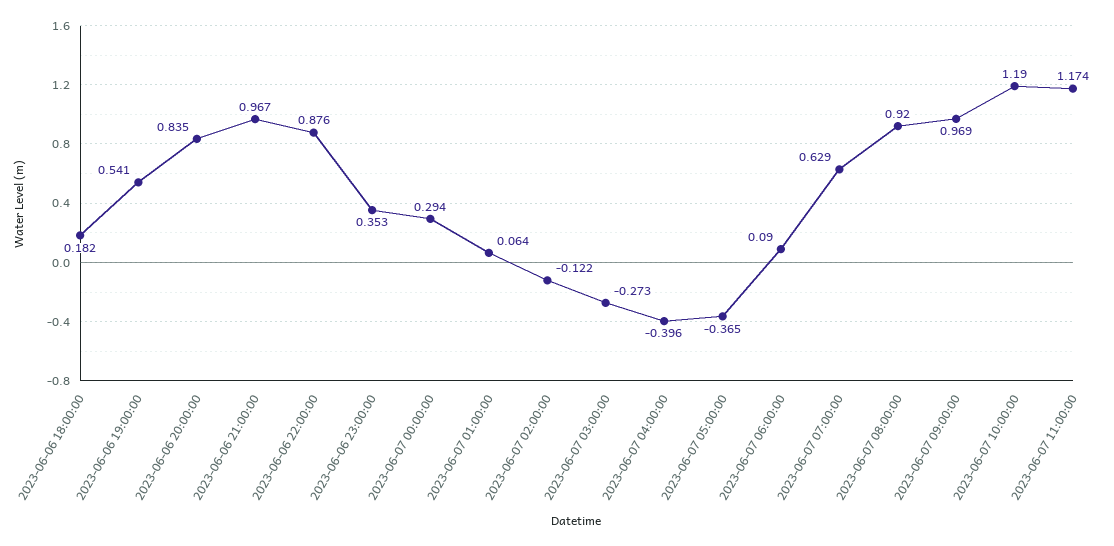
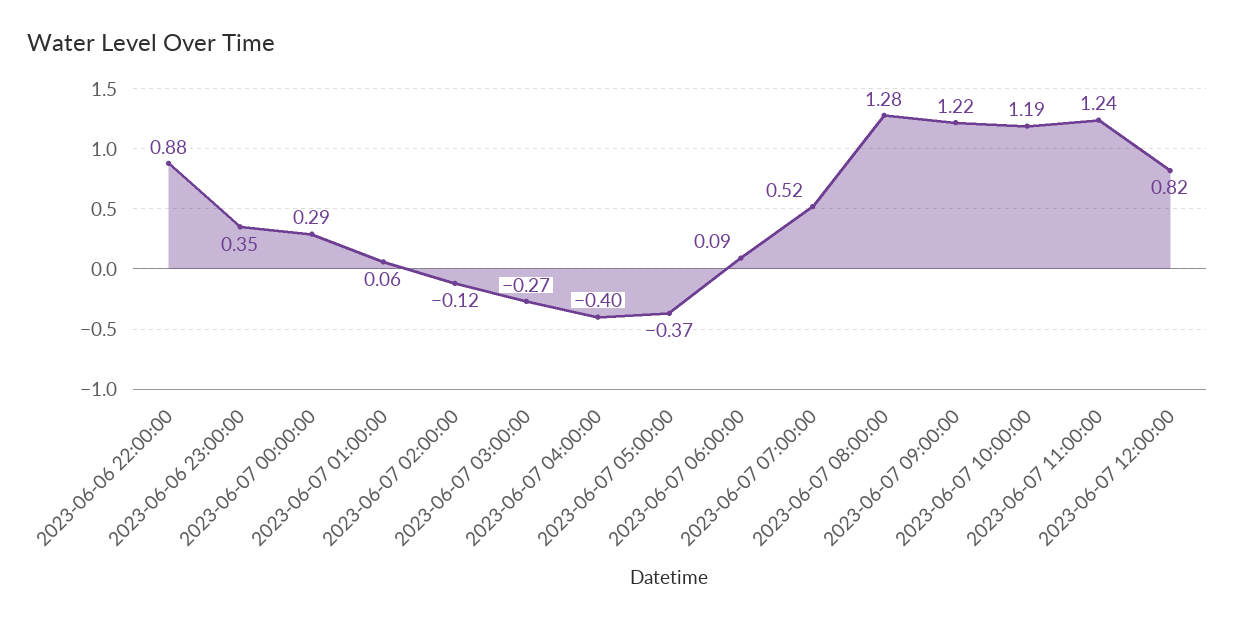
2023-06-06 18:00:00: 0.182 -> none
2023-06-06 19:00:00: 0.541 -> none
2023-06-06 20:00:00: 0.835 -> none
2023-06-06 21:00:00: 0.967 -> none
2023-06-07 07:00:00: 0.629 -> 0.52
2023-06-07 08:00:00: 0.92 -> 1.28
2023-06-07 09:00:00: 0.969 -> 1.22
2023-06-07 11:00:00: 1.174 -> 1.24
2023-06-07 12:00:00: none -> 0.82

